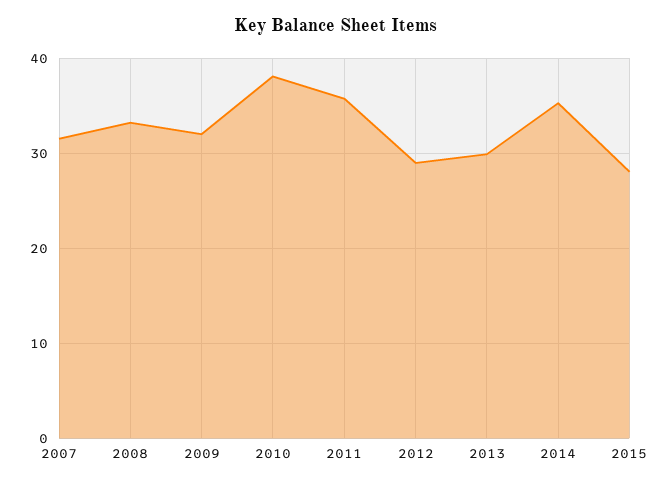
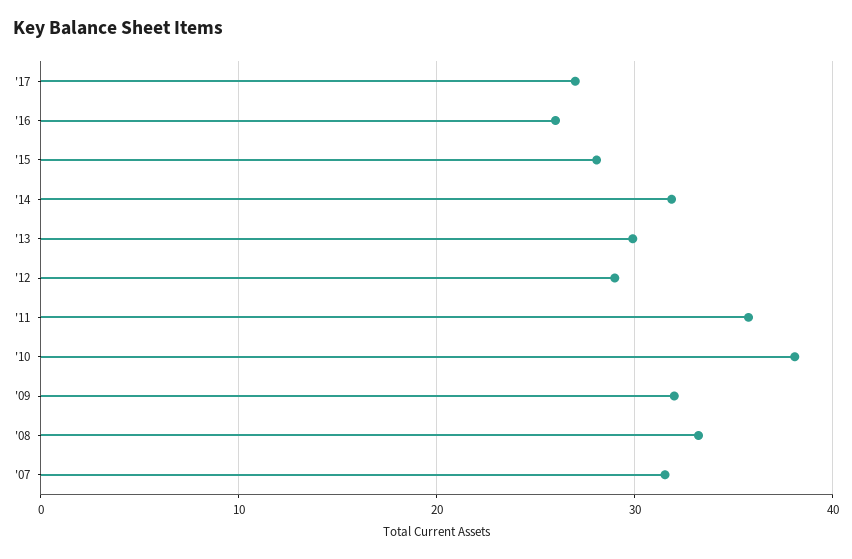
2014: 35 -> 32
'17: none -> 27
'16: none -> 26

